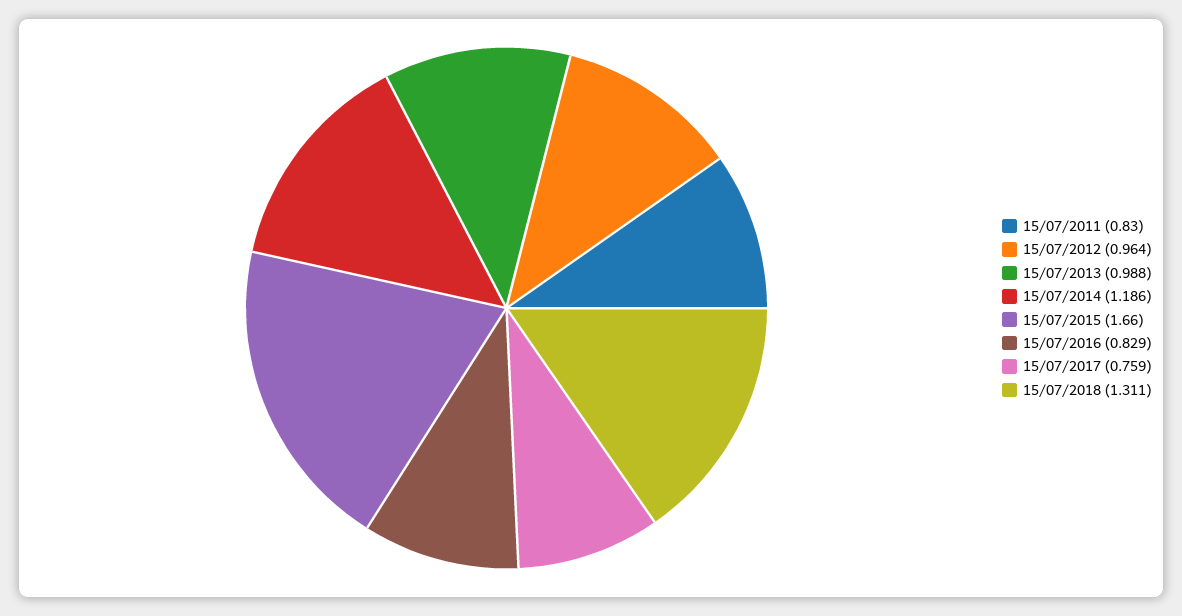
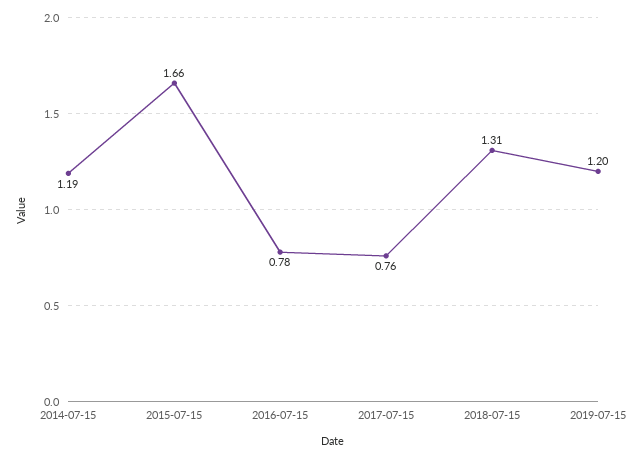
15/07/2011: 0.83 -> none
15/07/2012: 0.964 -> none
15/07/2013: 0.988 -> none
15/07/2016: 0.829 -> 0.78
2019-07-15: none -> 1.2

